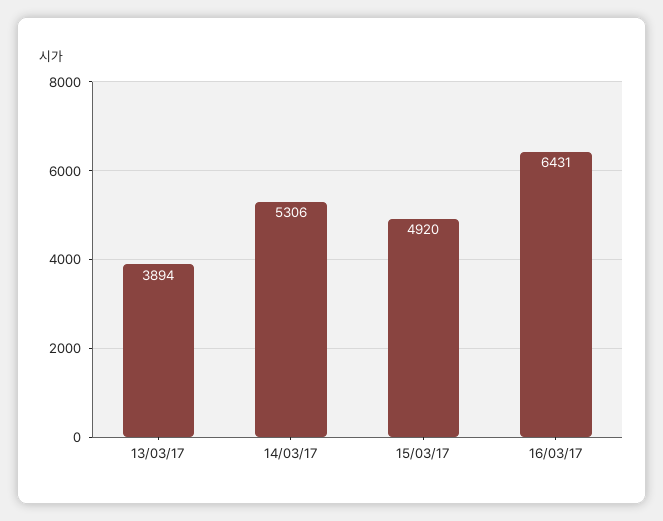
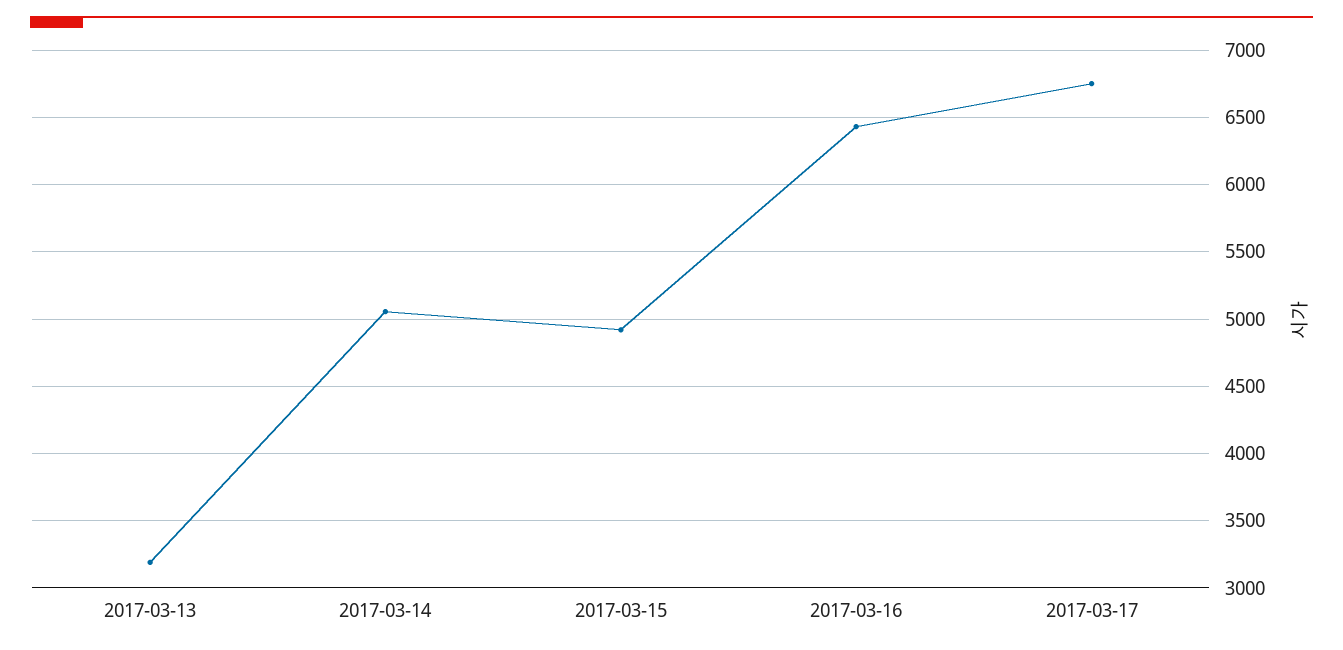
13/03/17: 3894 -> 3200
14/03/17: 5306 -> 5050
2017-03-17: none -> 6750

